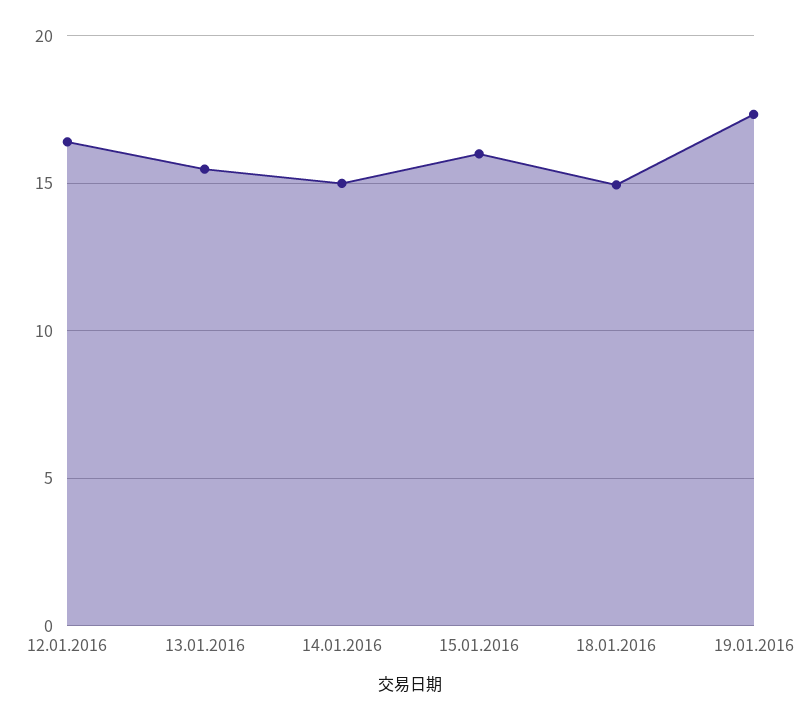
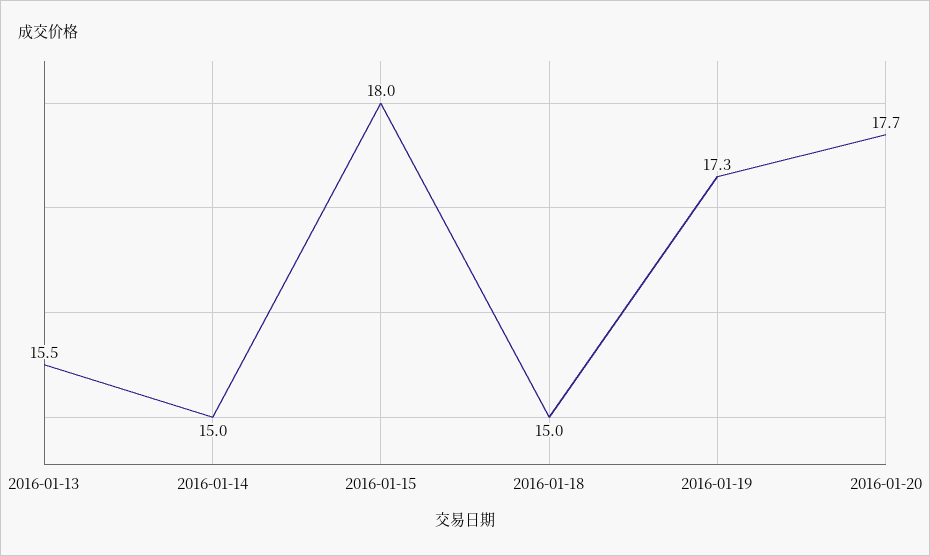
12.01.2016: 16.5 -> none
15.01.2016: 16 -> 18
2016-01-20: none -> 17.7

